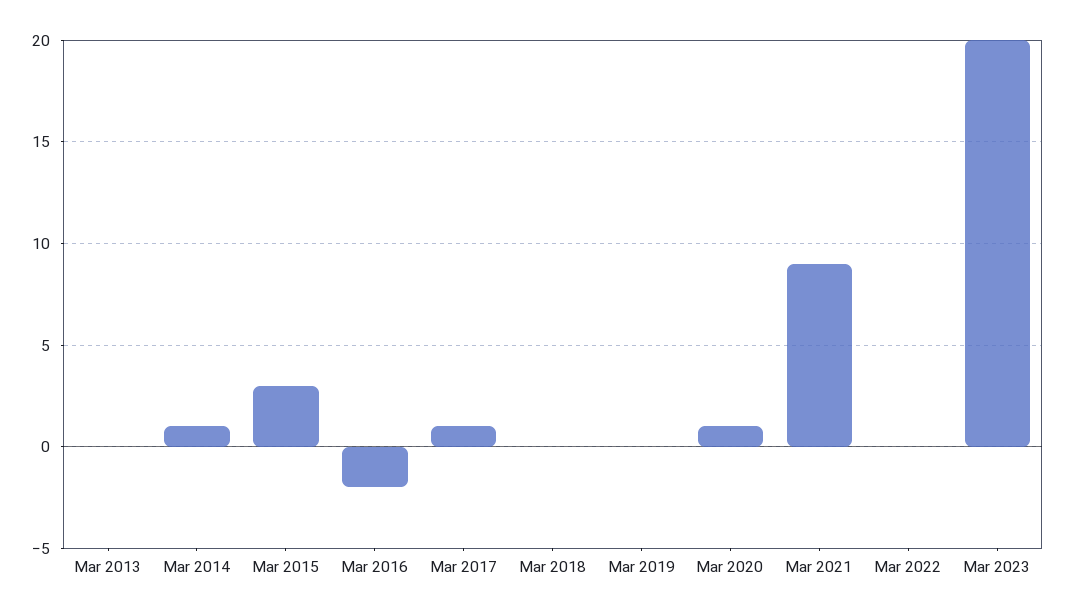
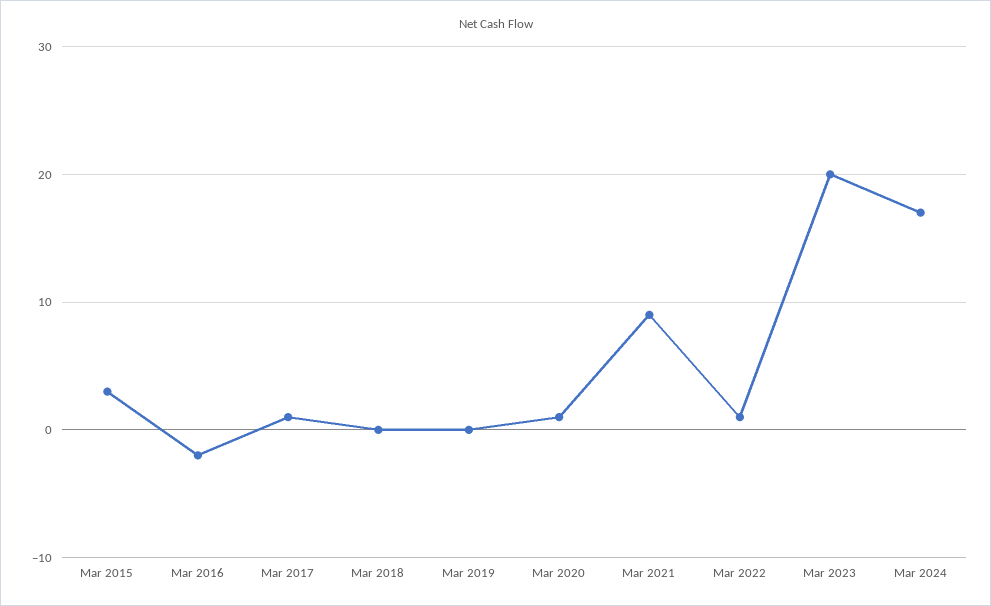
Mar 2013: 0 -> none
Mar 2014: 1 -> none
Mar 2022: 0 -> 1
Mar 2024: none -> 17

